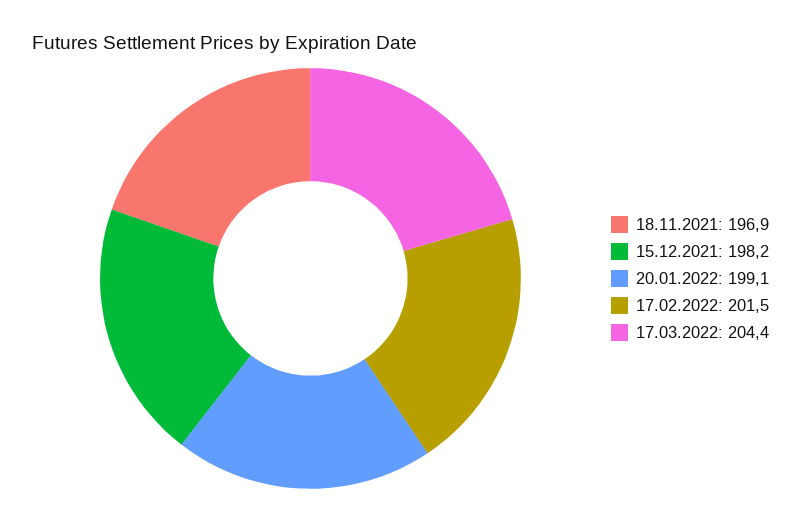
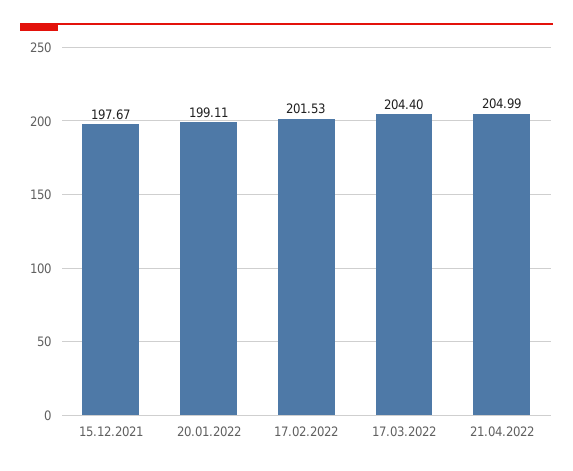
18.11.2021: 196.9 -> none
15.12.2021: 198.2 -> 197.67
21.04.2022: none -> 204.99

